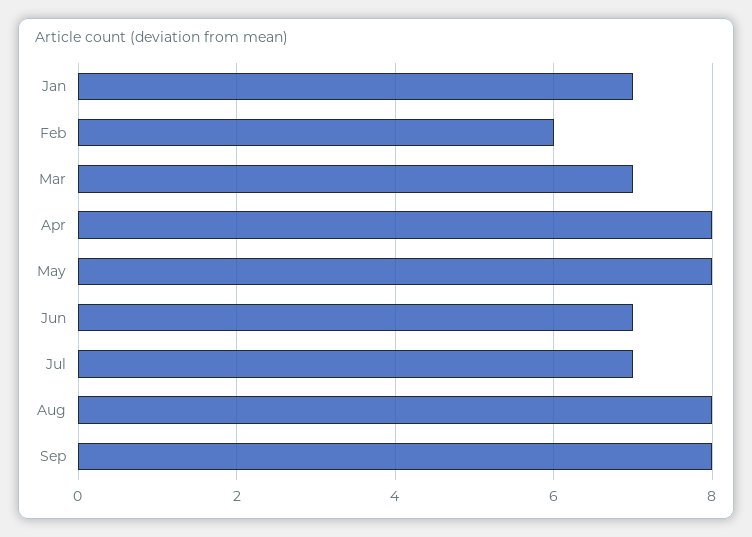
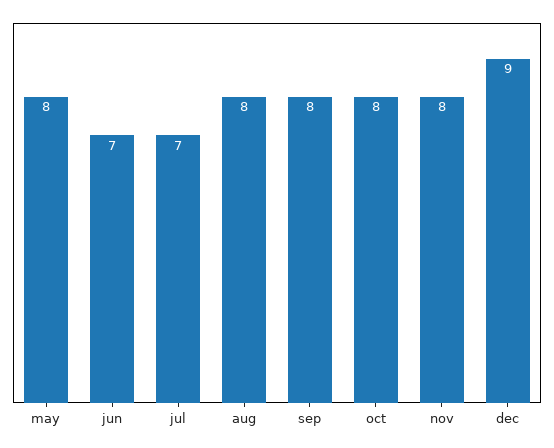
Jan: 7 -> none
Feb: 6 -> none
Mar: 7 -> none
Apr: 8 -> none
oct: none -> 8
nov: none -> 8
dec: none -> 9

